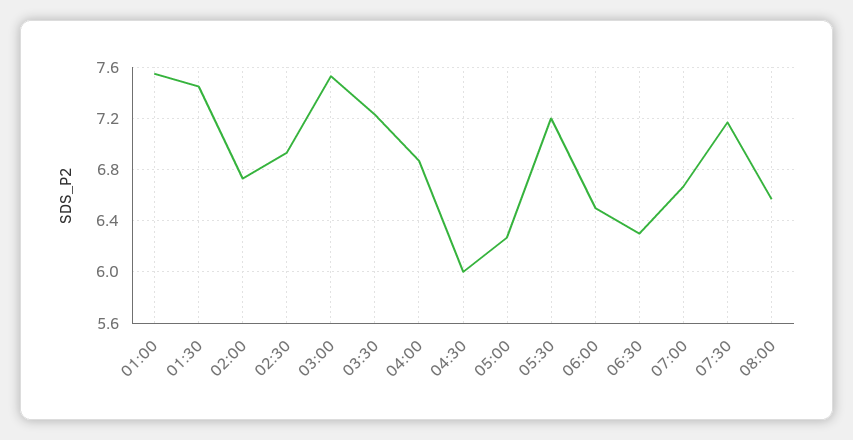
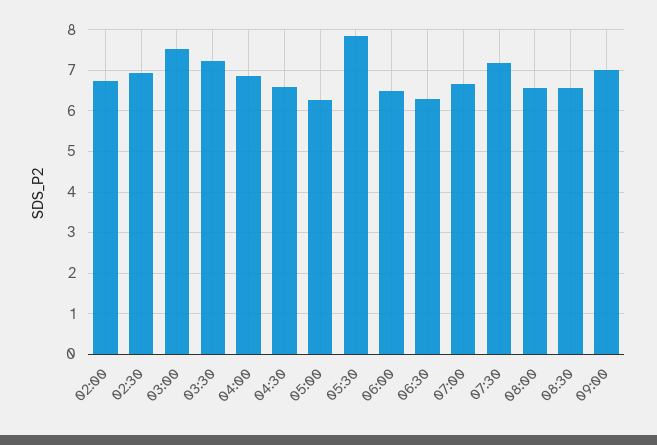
01:00: 7.55 -> none
01:30: 7.45 -> none
04:30: 6 -> 6.6
05:30: 7.2 -> 7.8
08:30: none -> 6.6
09:00: none -> 7

